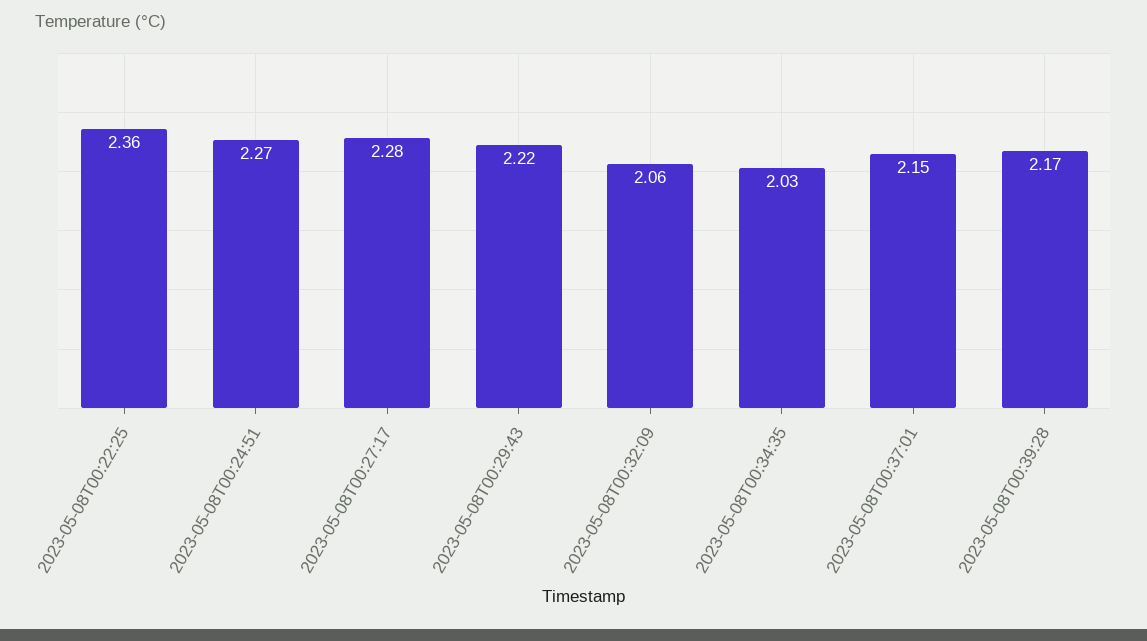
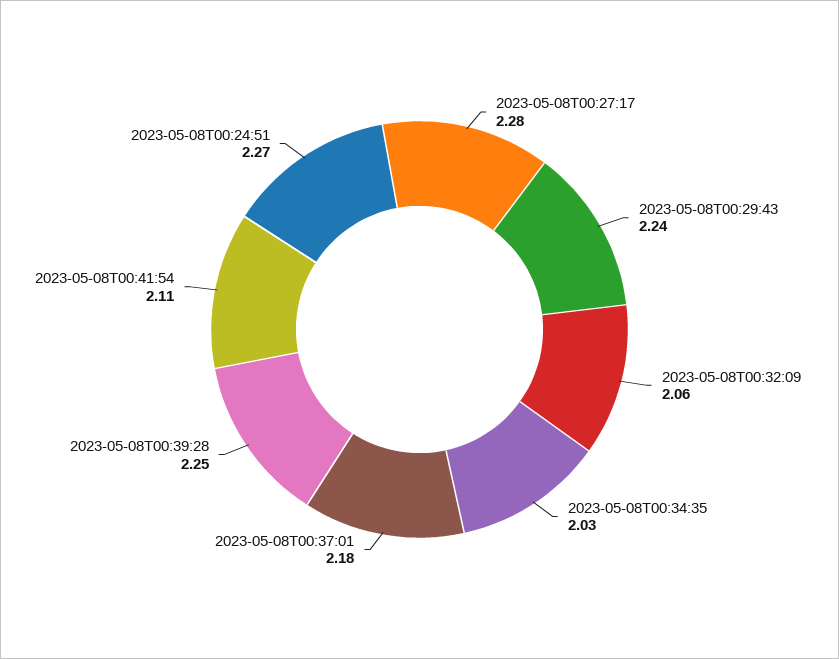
2023-05-08T00:22:25: 2.36 -> none
2023-05-08T00:29:43: 2.22 -> 2.24
2023-05-08T00:37:01: 2.15 -> 2.18
2023-05-08T00:39:28: 2.17 -> 2.25
2023-05-08T00:41:54: none -> 2.11

